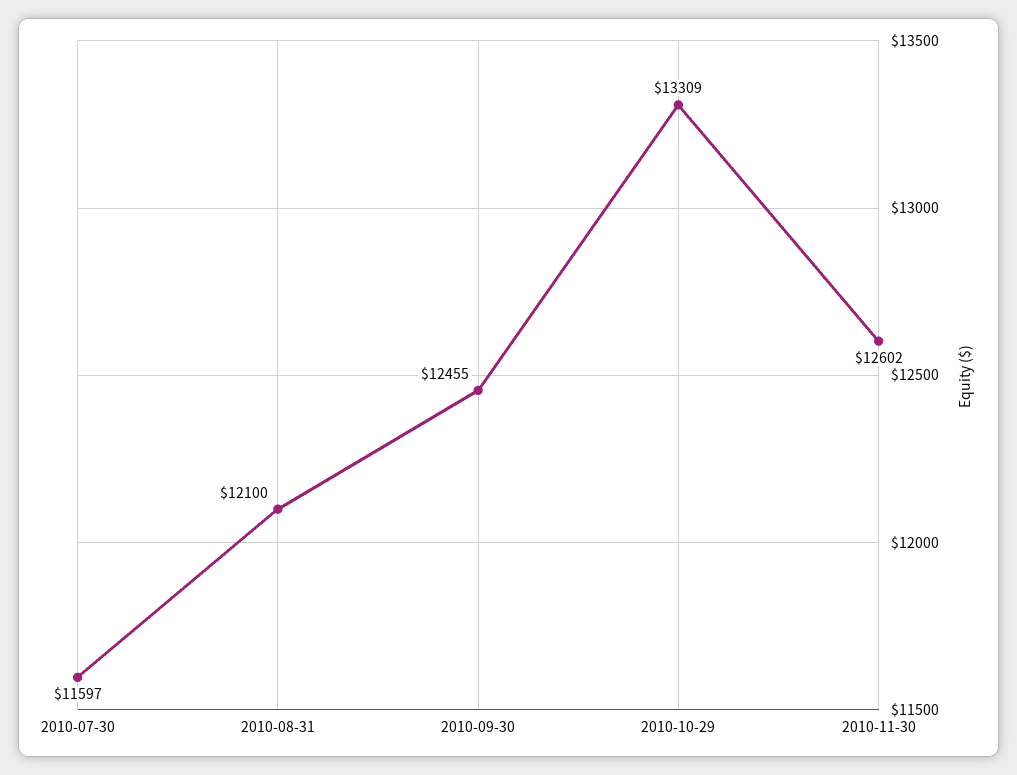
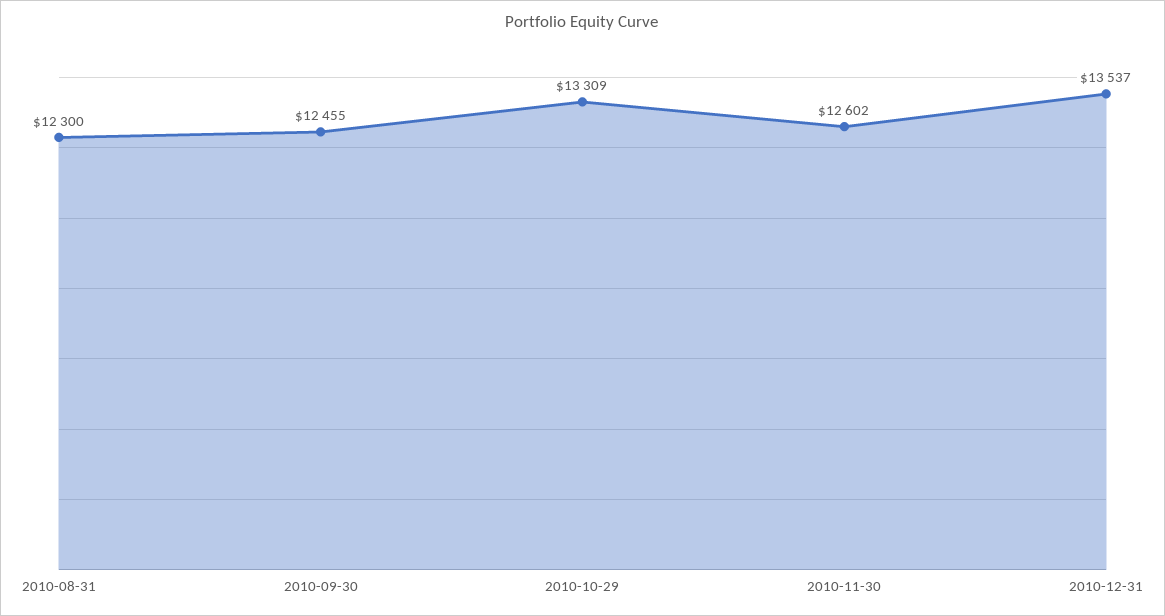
2010-07-30: 11597 -> none
2010-08-31: 12100 -> 12300
2010-12-31: none -> 13537

